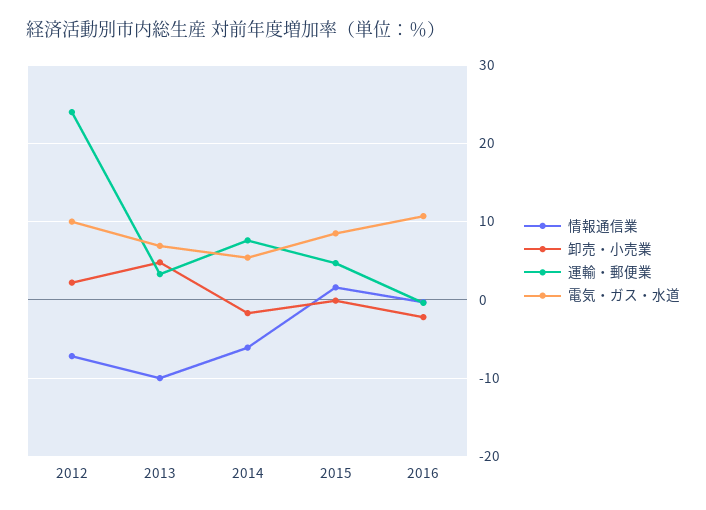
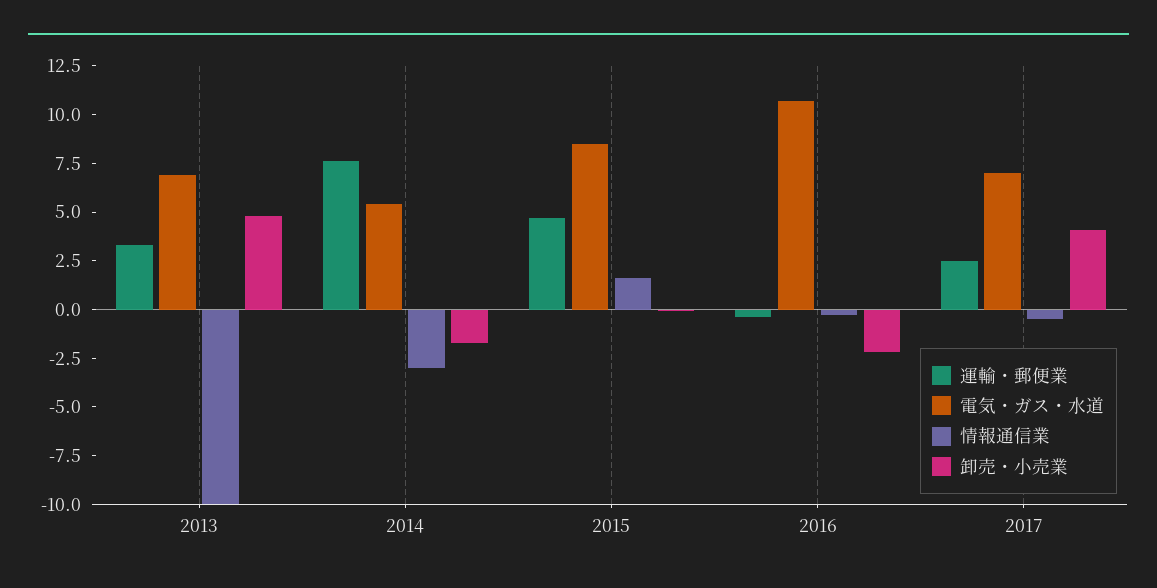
情報通信業, 2012: -7 -> none
卸売・小売業, 2012: 2 -> none
運輸・郵便業, 2012: 24 -> none
電気・ガス・水道, 2012: 10 -> none
情報通信業, 2014: -6 -> -3
運輸・郵便業, 2017: none -> 2.5
電気・ガス・水道, 2017: none -> 7
情報通信業, 2017: none -> -0.5
卸売・小売業, 2017: none -> 4

